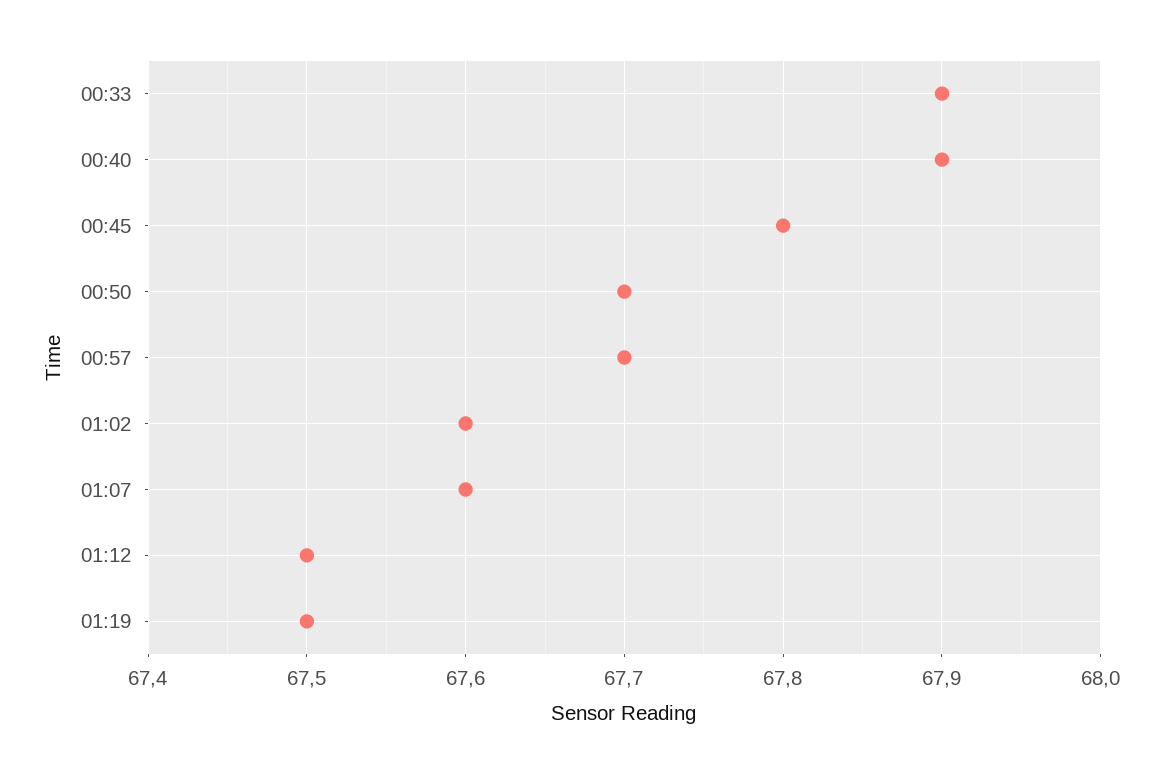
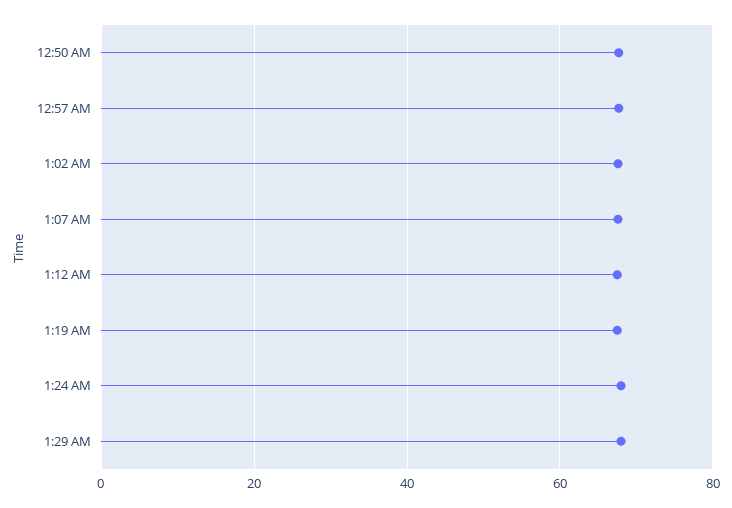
00:33: 67.9 -> none
00:40: 67.9 -> none
00:45: 67.8 -> none
1:24 AM: none -> 68
1:29 AM: none -> 68

